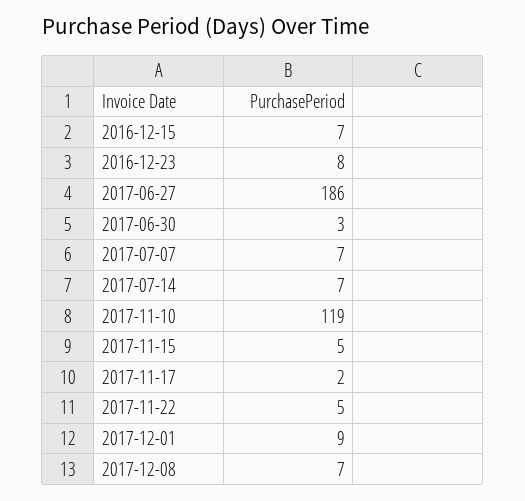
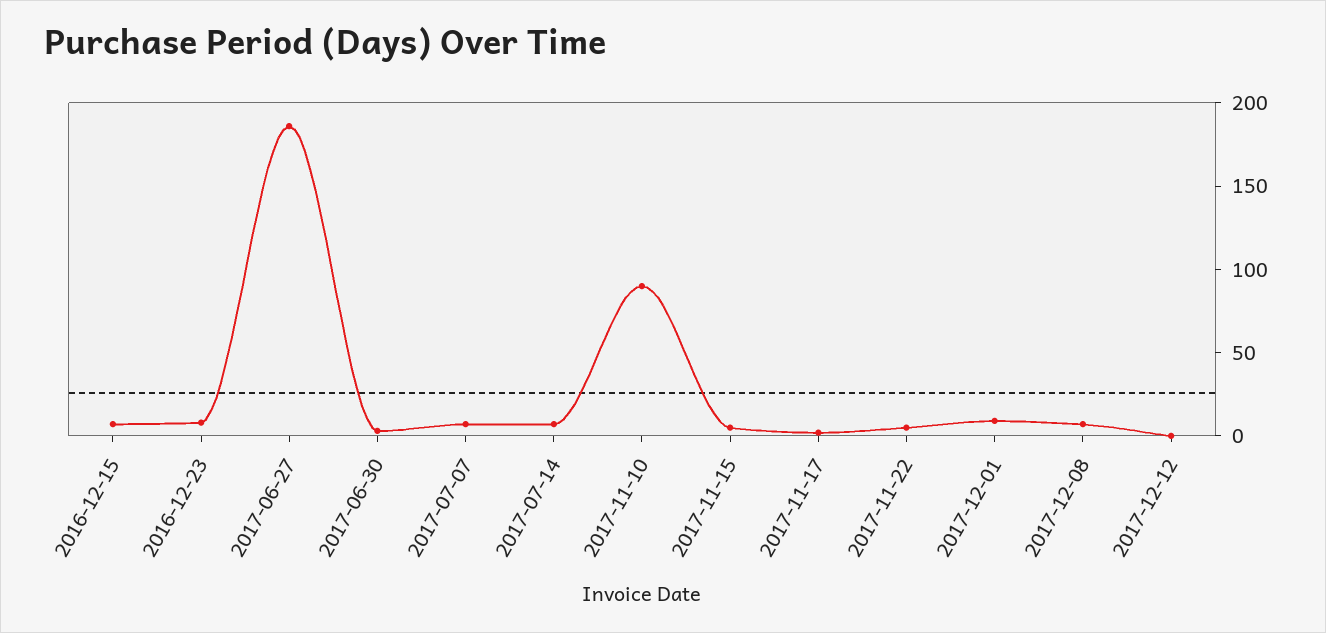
2017-11-10: 119 -> 90
2017-12-12: none -> 0

